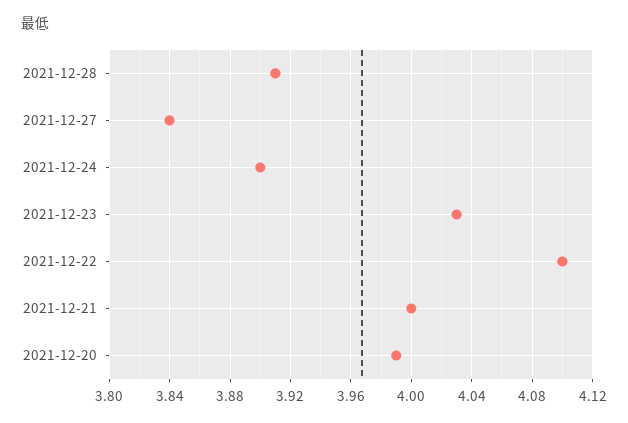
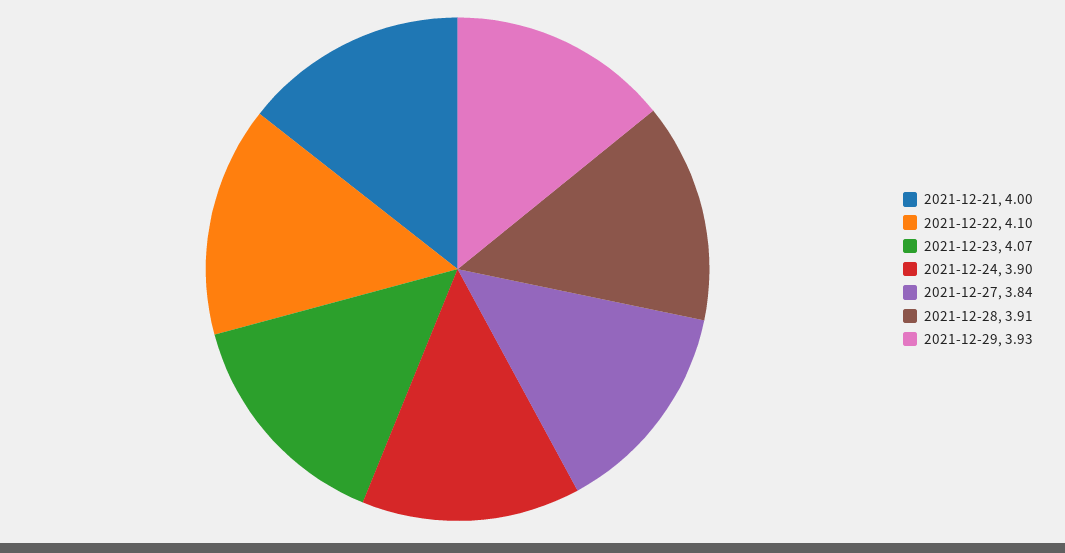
2021-12-23: 4.03 -> 4.07
2021-12-20: 3.99 -> none
2021-12-29: none -> 3.93

